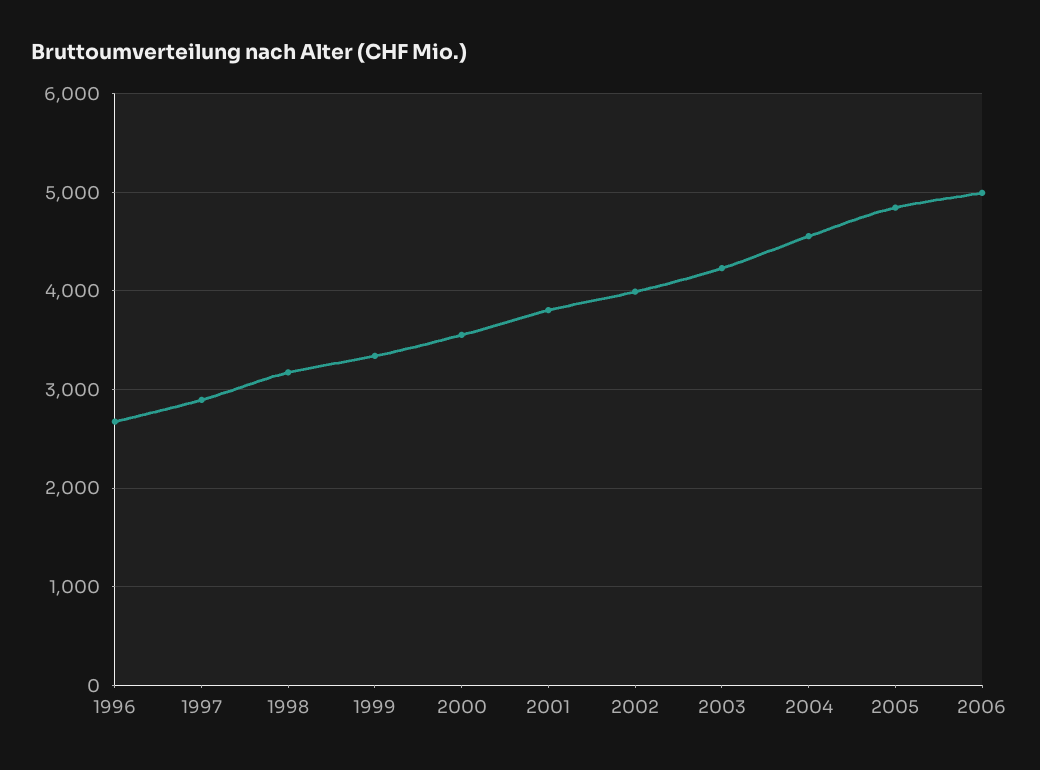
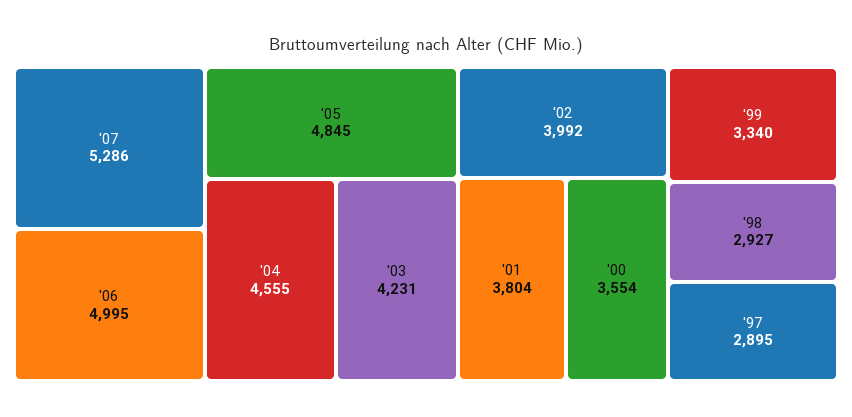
1996: 2700 -> none
1998: 3200 -> 2927
'07: none -> 5286

